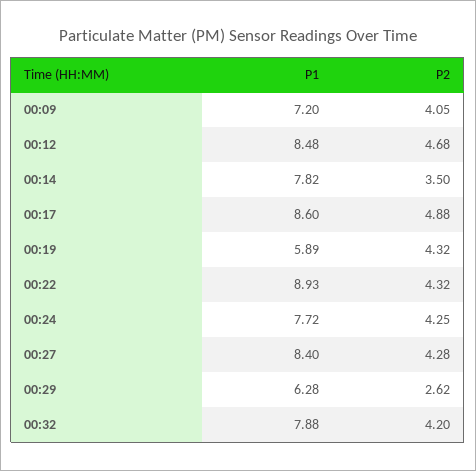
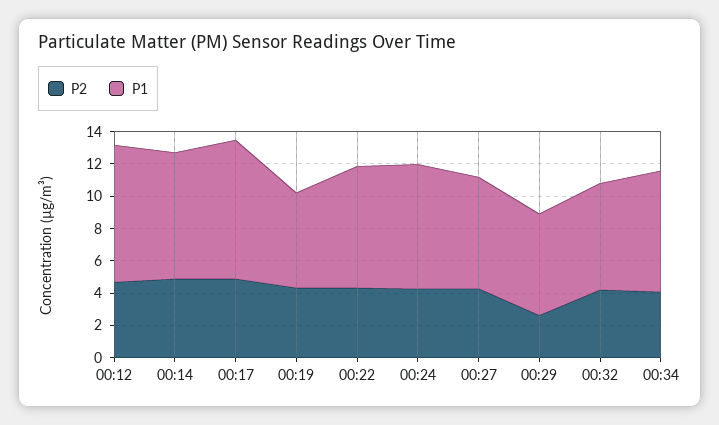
P1, 00:09: 7.2 -> none
P2, 00:09: 4.05 -> none
P2, 00:14: 3.5 -> 5
P1, 00:22: 8.93 -> 7.5
P1, 00:27: 8.4 -> 7
P1, 00:32: 7.88 -> 6.5
P2, 00:34: none -> 4
P1, 00:34: none -> 7.5

